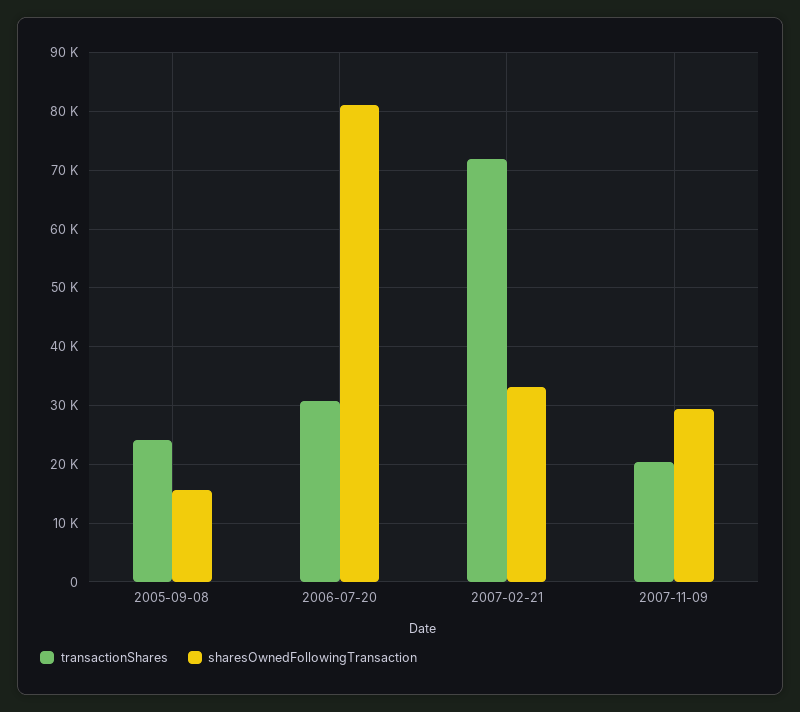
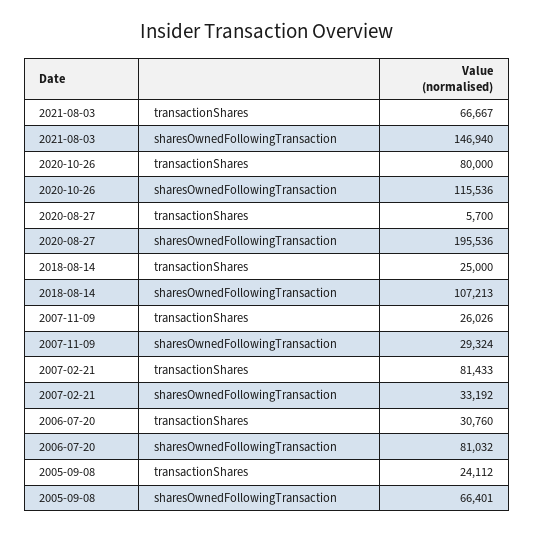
sharesOwnedFollowingTransaction, 2005-09-08: 16000 -> 66401
transactionShares, 2007-02-21: 72000 -> 81433
transactionShares, 2007-11-09: 20000 -> 26026
transactionShares, 2021-08-03: none -> 66667
sharesOwnedFollowingTransaction, 2021-08-03: none -> 146940
transactionShares, 2020-10-26: none -> 80000
sharesOwnedFollowingTransaction, 2020-10-26: none -> 115536
transactionShares, 2020-08-27: none -> 5700
sharesOwnedFollowingTransaction, 2020-08-27: none -> 195536
transactionShares, 2018-08-14: none -> 25000
sharesOwnedFollowingTransaction, 2018-08-14: none -> 107213

